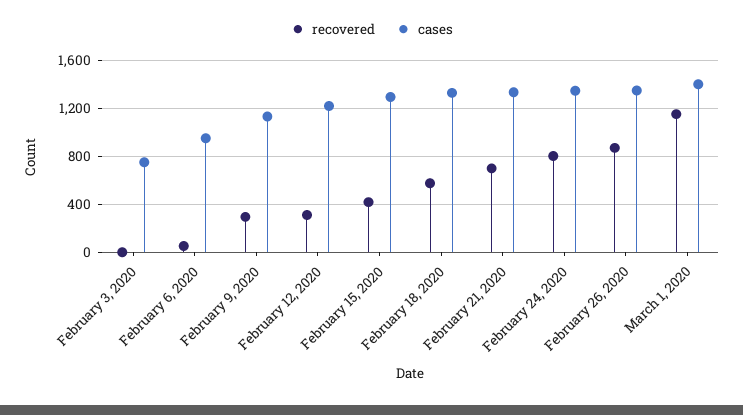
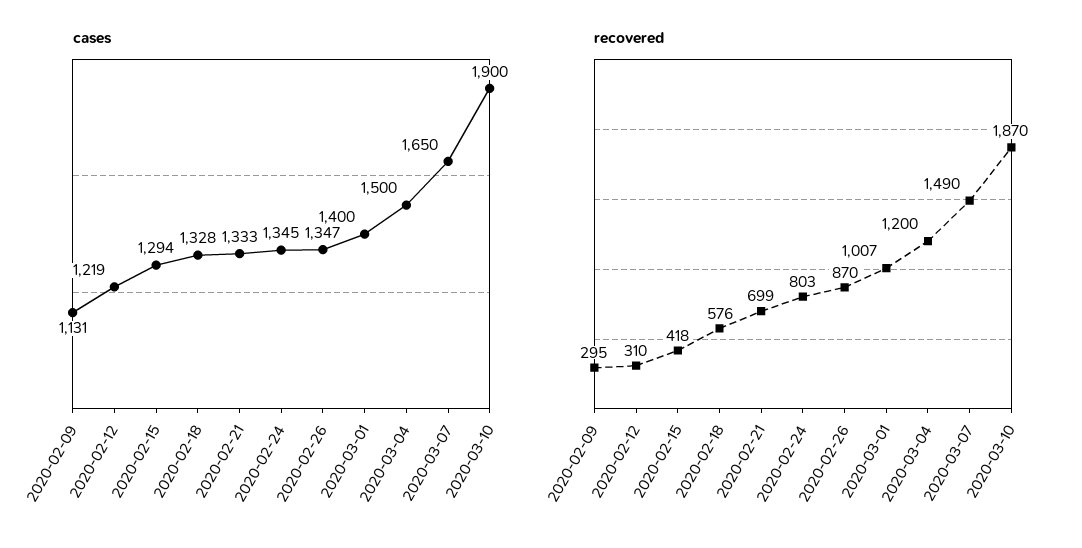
recovered, February 3, 2020: 0 -> none
cases, February 3, 2020: 750 -> none
recovered, February 6, 2020: 50 -> none
cases, February 6, 2020: 950 -> none
recovered, March 1, 2020: 1150 -> 1007
cases, 2020-03-04: none -> 1500
cases, 2020-03-07: none -> 1650
cases, 2020-03-10: none -> 1900
recovered, 2020-03-04: none -> 1200
recovered, 2020-03-07: none -> 1490
recovered, 2020-03-10: none -> 1870

